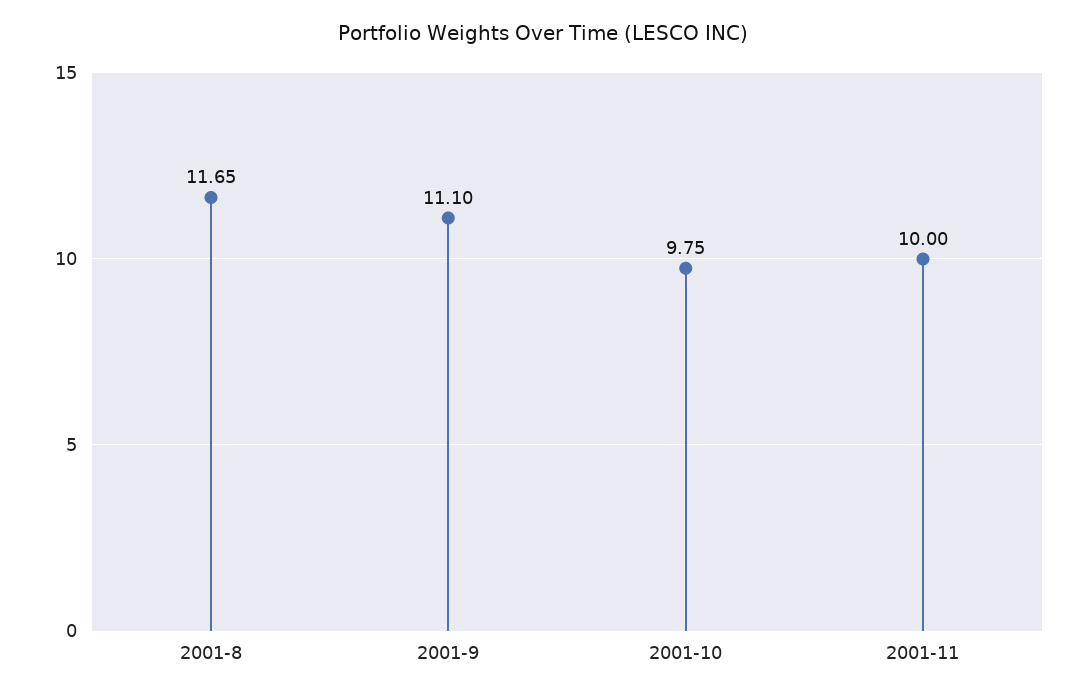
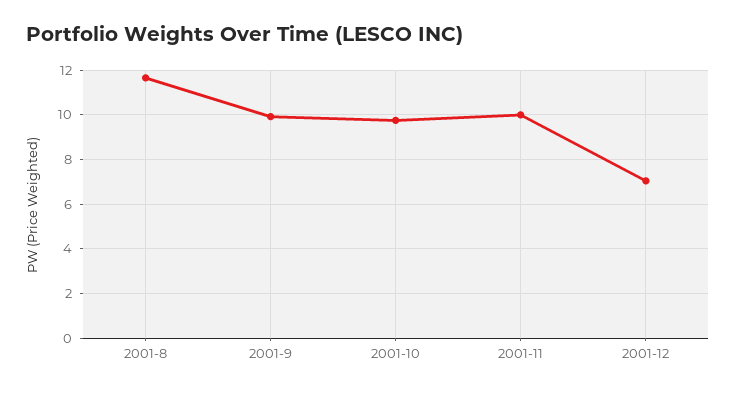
2001-9: 11.1 -> 10
2001-12: none -> 7

